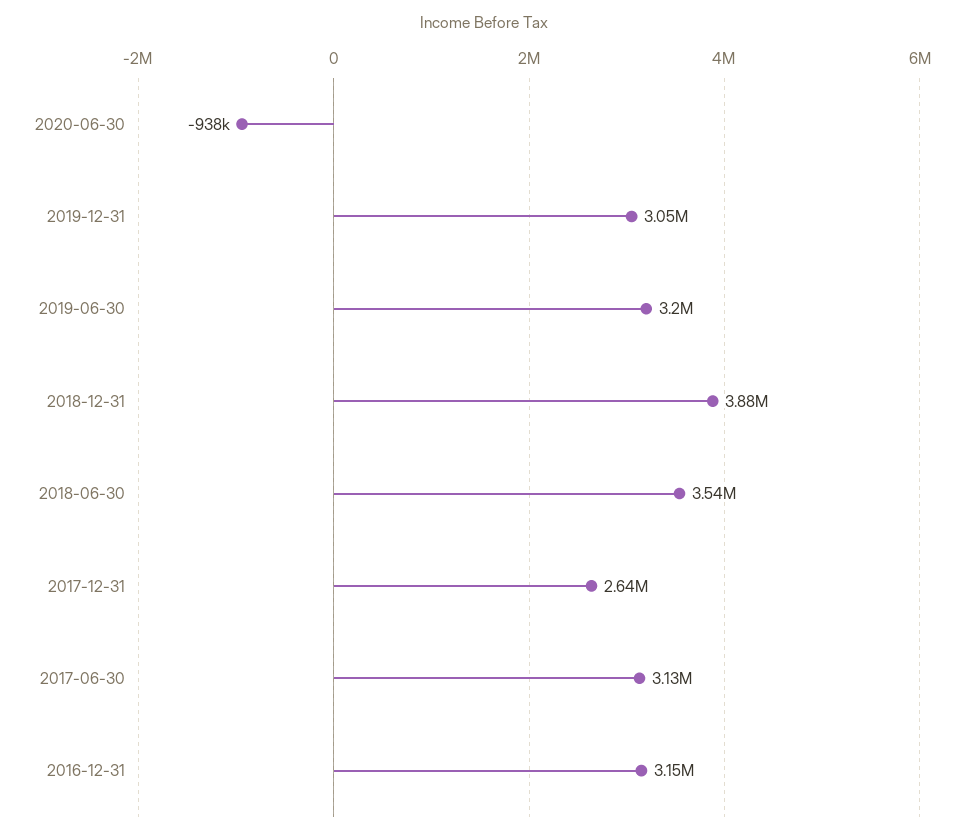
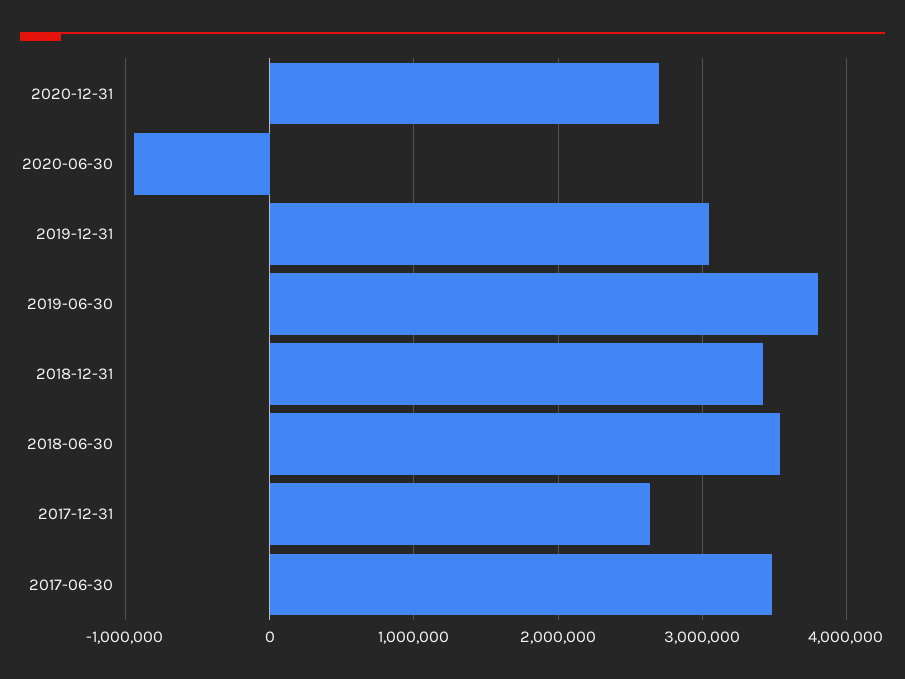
2019-06-30: 3200000 -> 3800000
2018-12-31: 3880000 -> 3400000
2017-06-30: 3130000 -> 3500000
2016-12-31: 3150000 -> none
2020-12-31: none -> 2700000

